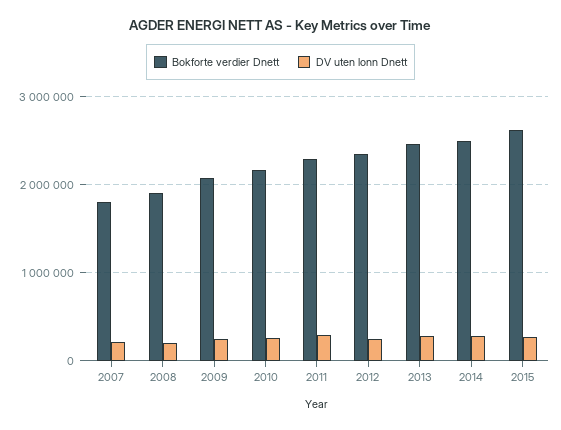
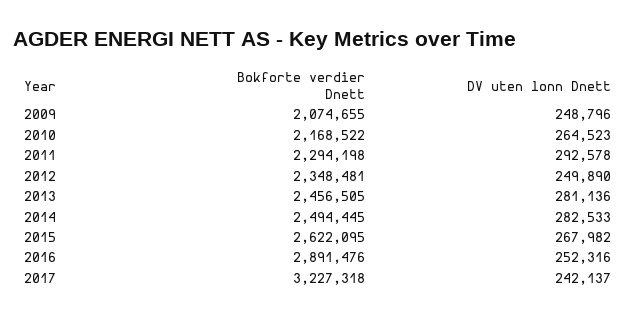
Bokforte verdier Dnett, 2007: 1800000 -> none
DV uten lonn Dnett, 2007: 200000 -> none
Bokforte verdier Dnett, 2008: 1900000 -> none
DV uten lonn Dnett, 2008: 200000 -> none
Bokforte verdier Dnett, 2016: none -> 2891476
DV uten lonn Dnett, 2016: none -> 252316
Bokforte verdier Dnett, 2017: none -> 3227318
DV uten lonn Dnett, 2017: none -> 242137

